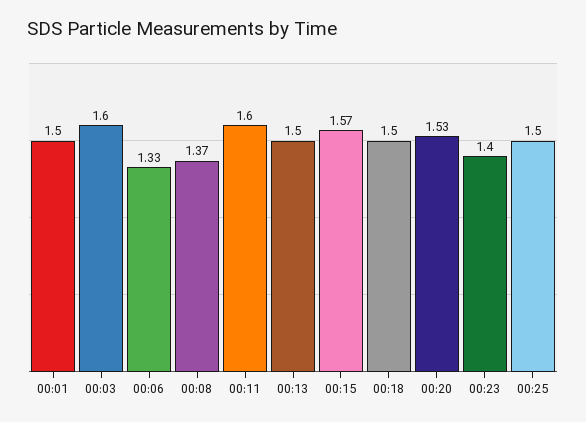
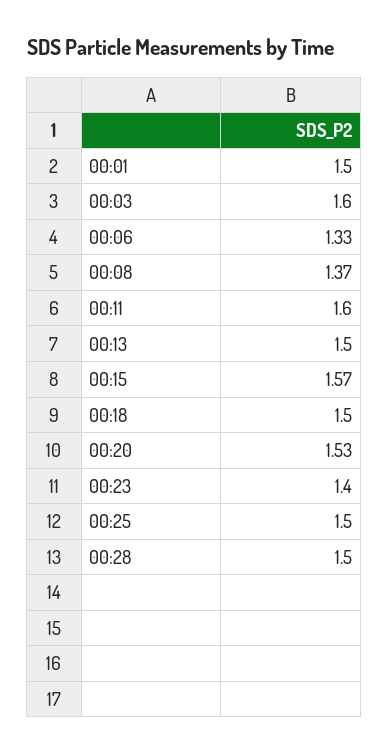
00:28: none -> 1.5

